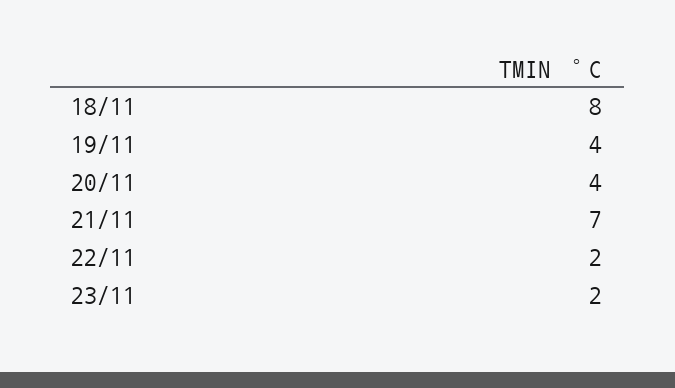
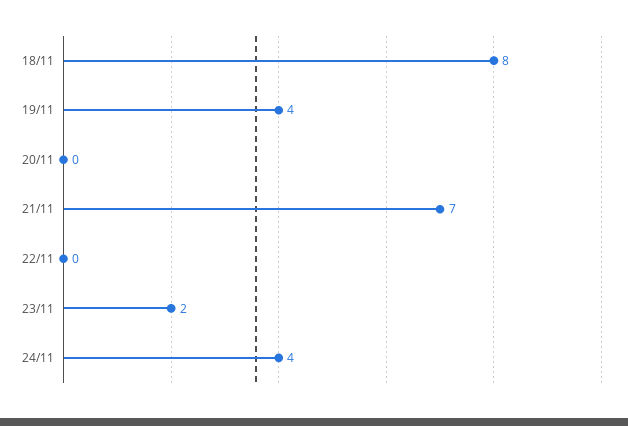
20/11: 4 -> 0
22/11: 2 -> 0
24/11: none -> 4

